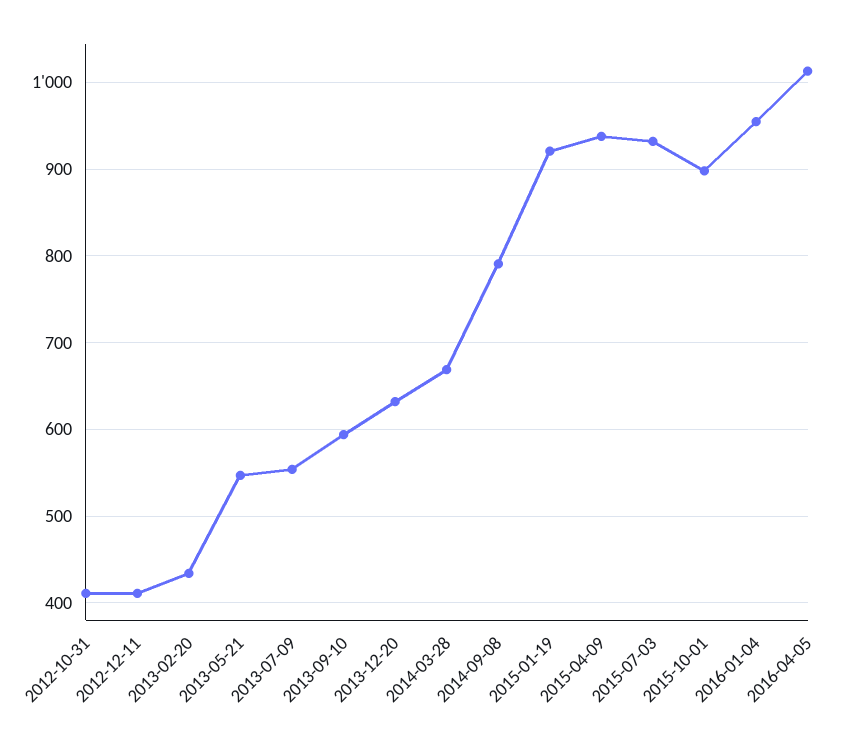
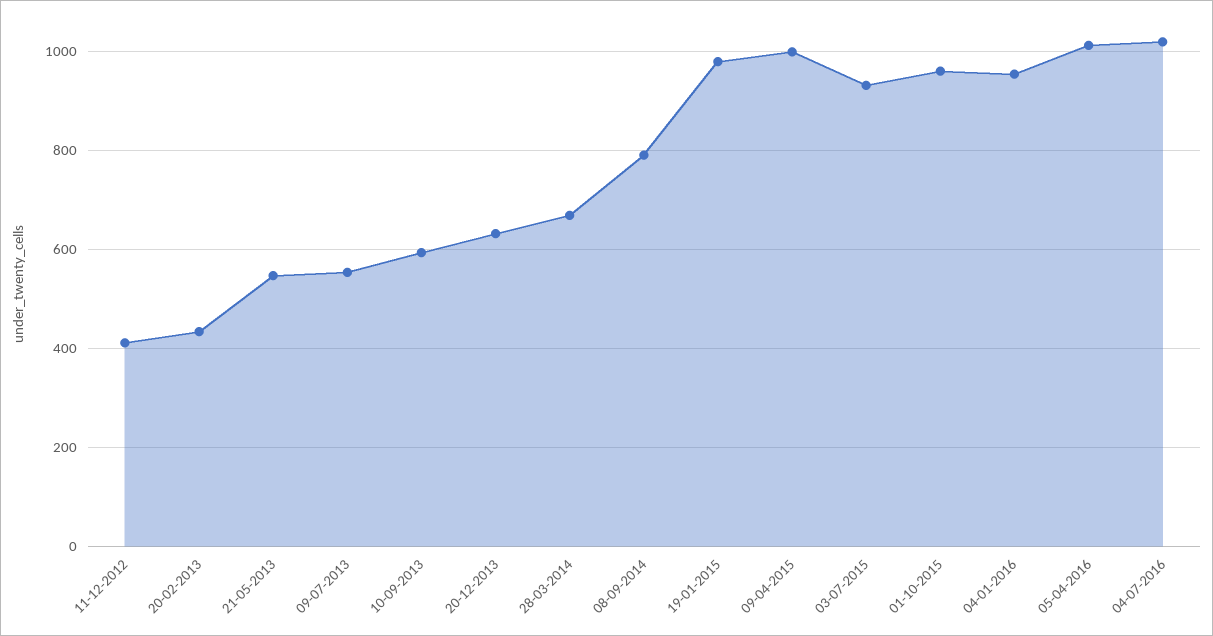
2012-10-31: 410 -> none
2015-01-19: 920 -> 980
2015-04-09: 940 -> 1000
2015-10-01: 900 -> 960
04-07-2016: none -> 1020

